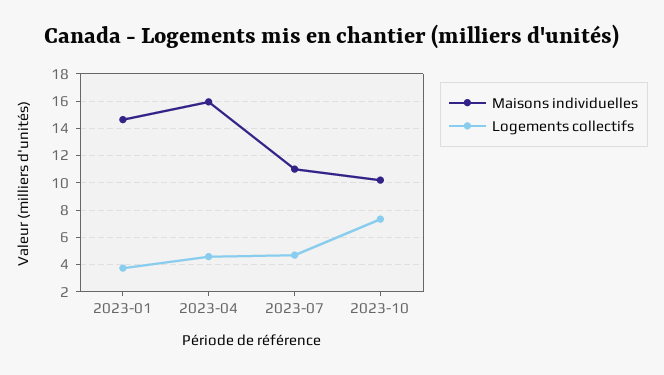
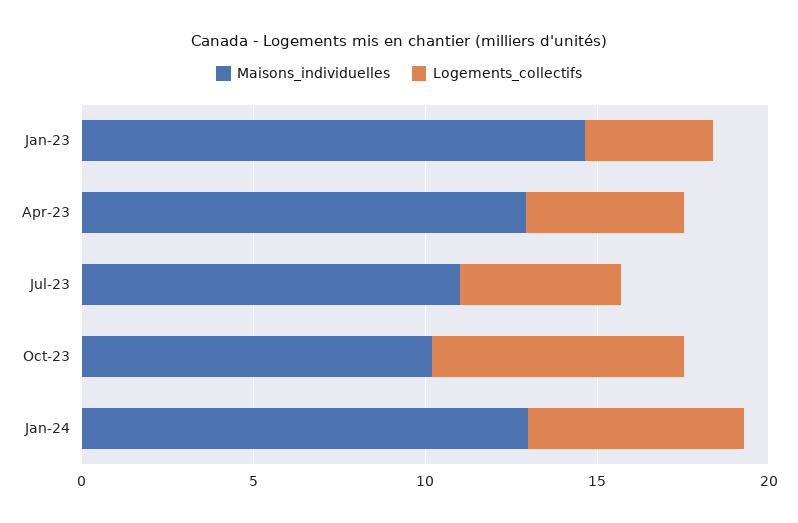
Maisons individuelles, 2023-04: 16 -> 13
Maisons individuelles, Jan-24: none -> 13
Logements collectifs, Jan-24: none -> 6

